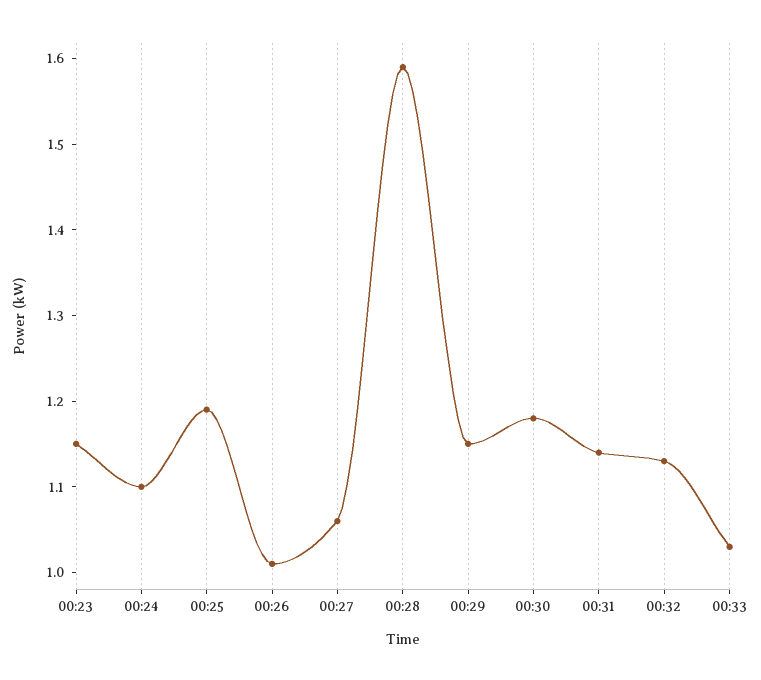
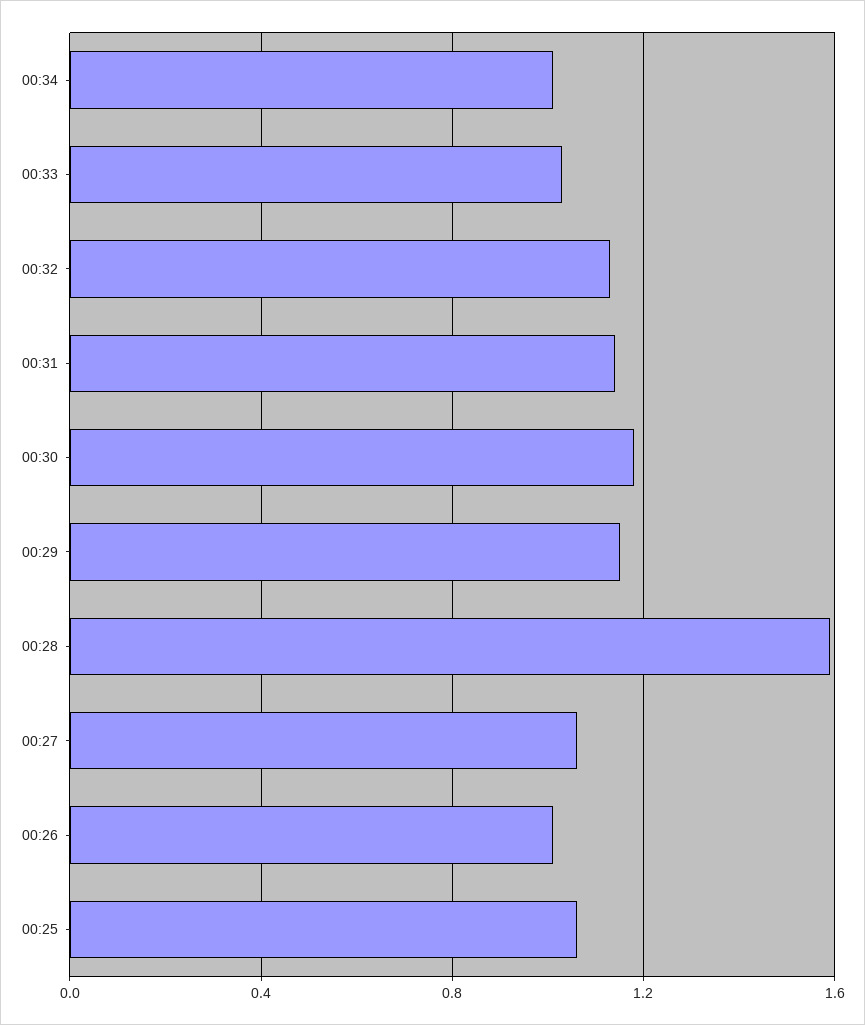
00:23: 1.15 -> none
00:24: 1.1 -> none
00:25: 1.19 -> 1.05
00:34: none -> 1

